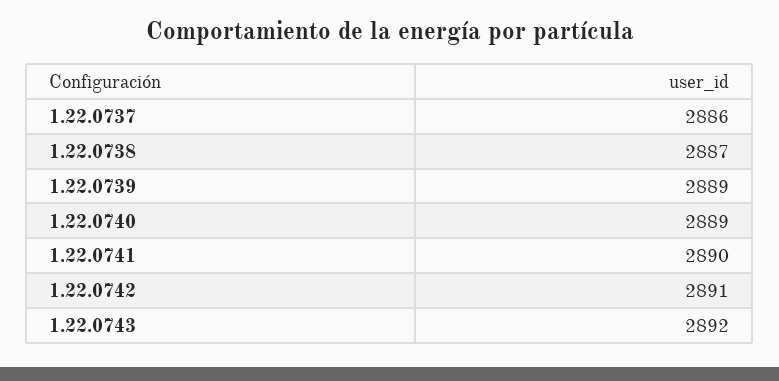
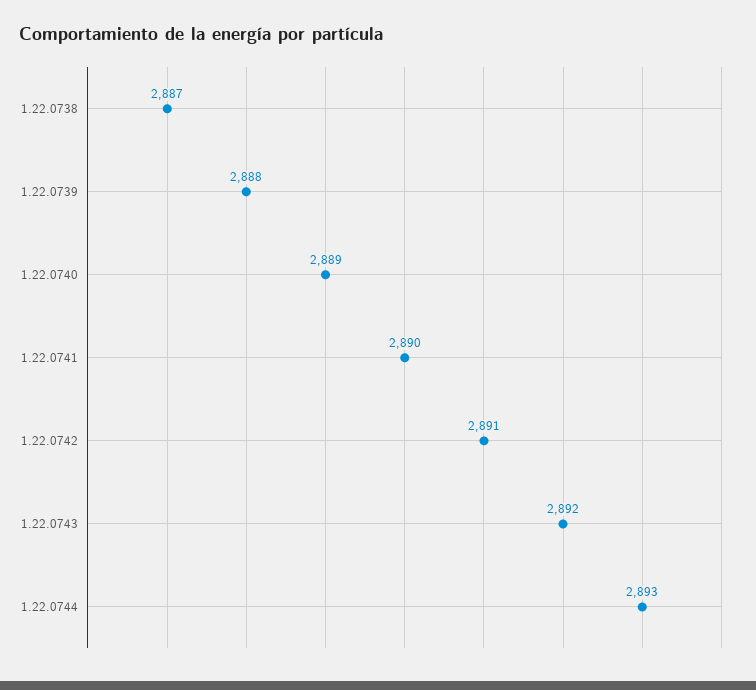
1.22.0737: 2886 -> none
1.22.0739: 2889 -> 2888
1.22.0744: none -> 2893

